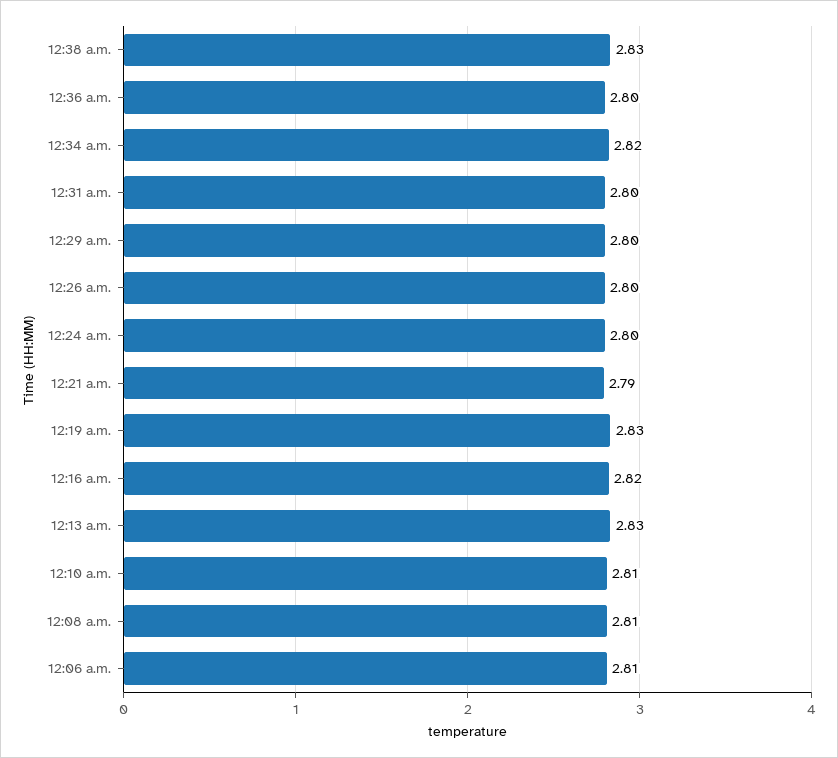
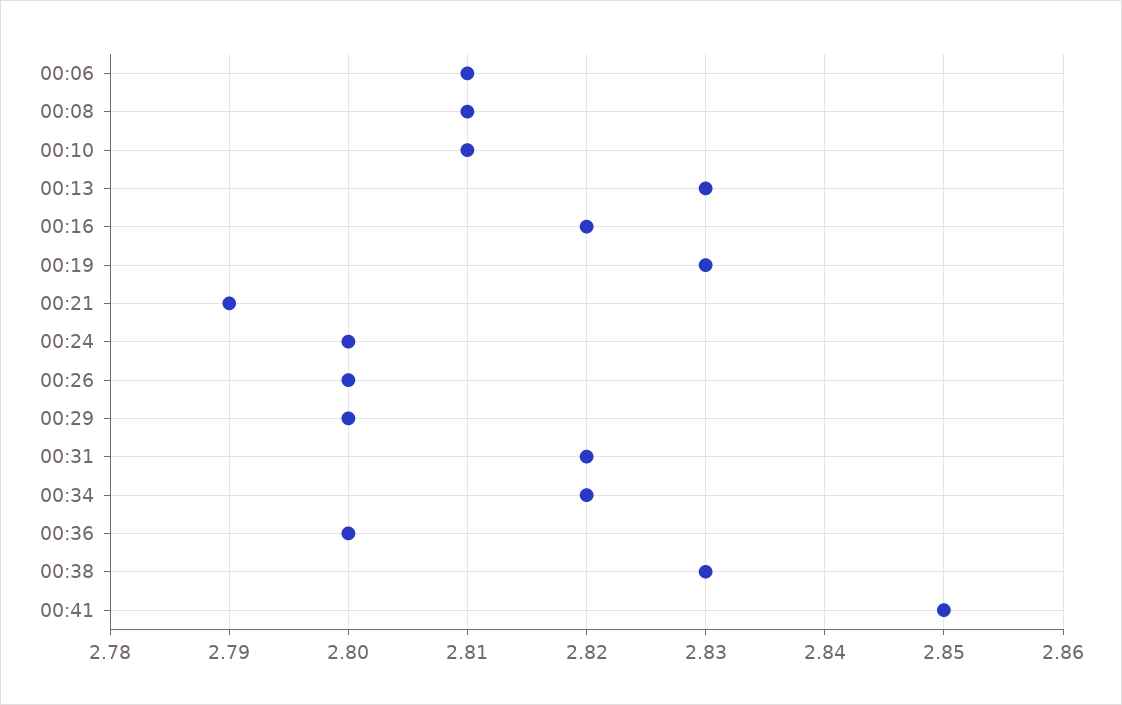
12:31 a.m.: 2.8 -> 2.82
00:41: none -> 2.85

